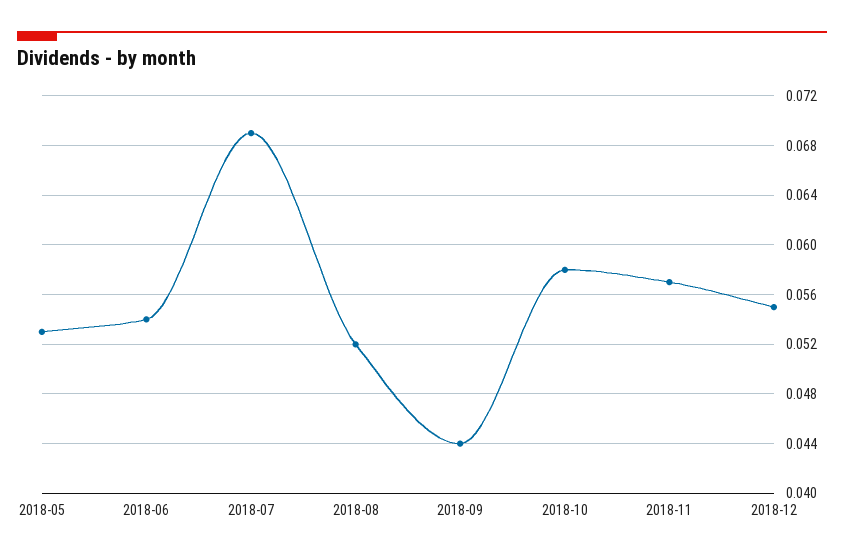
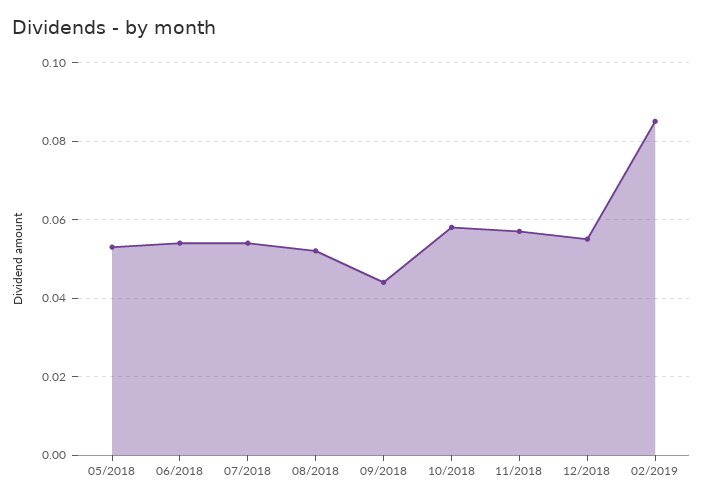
2018-07: 0.069 -> 0.055
02/2019: none -> 0.085

